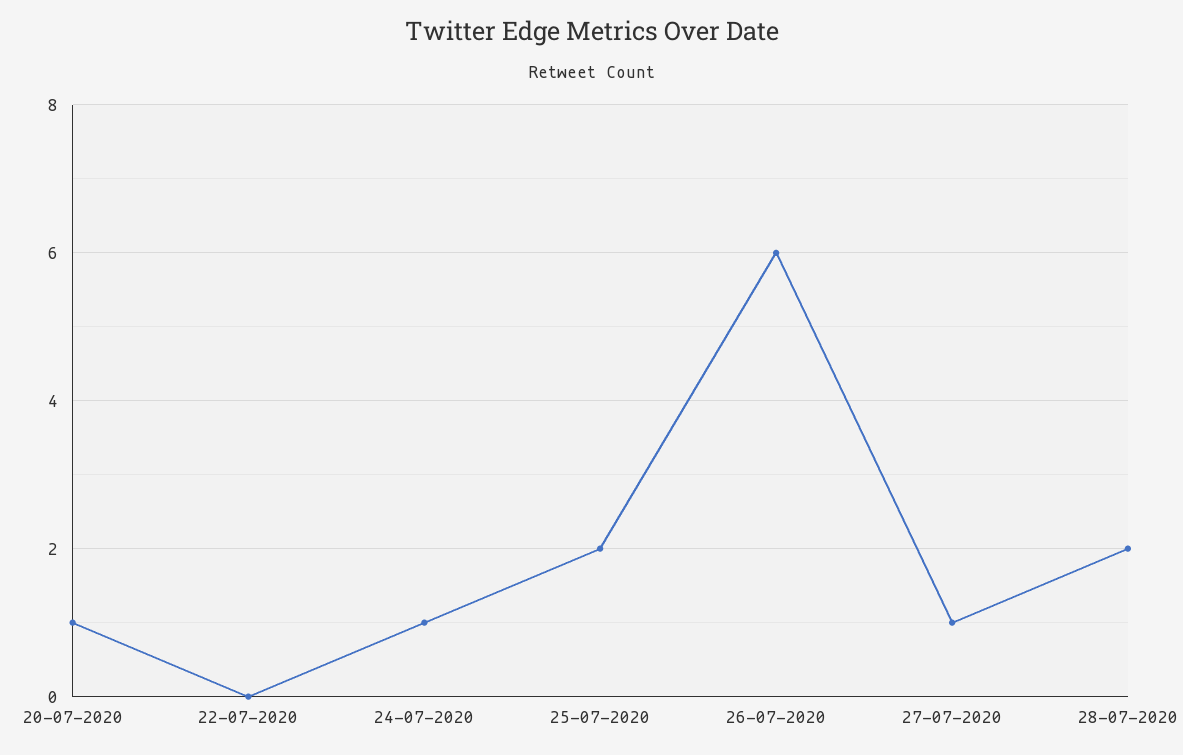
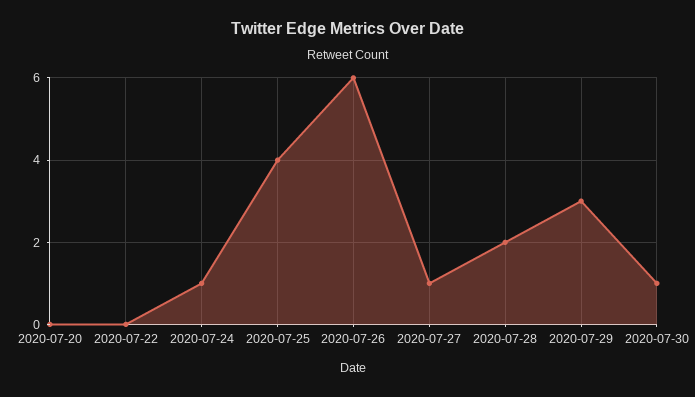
20-07-2020: 1 -> 0
25-07-2020: 2 -> 4
2020-07-29: none -> 3
2020-07-30: none -> 1

